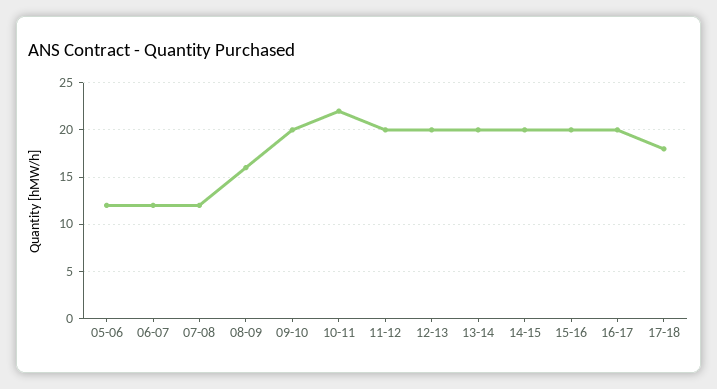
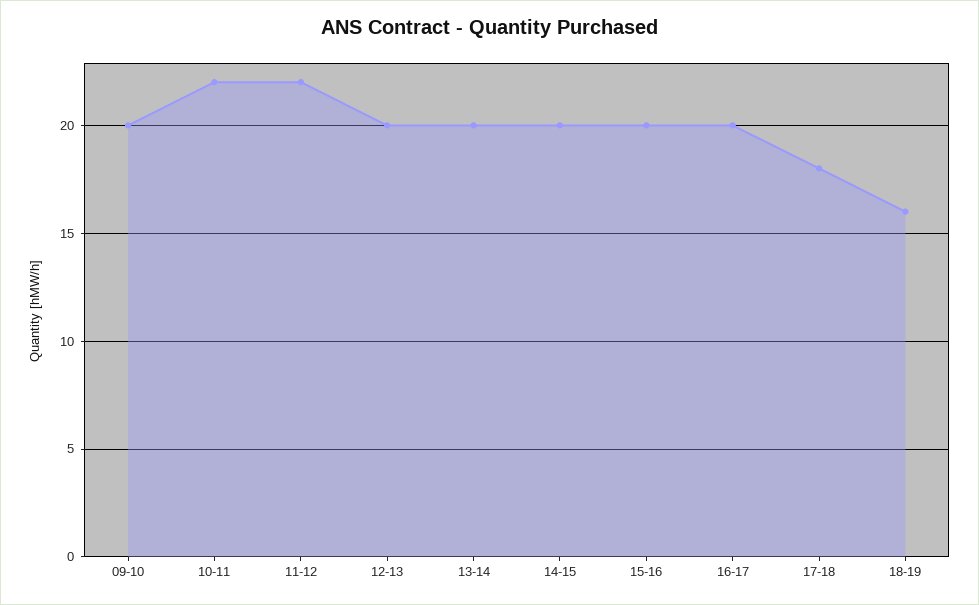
05-06: 12 -> none
06-07: 12 -> none
07-08: 12 -> none
08-09: 16 -> none
11-12: 20 -> 22
18-19: none -> 16

